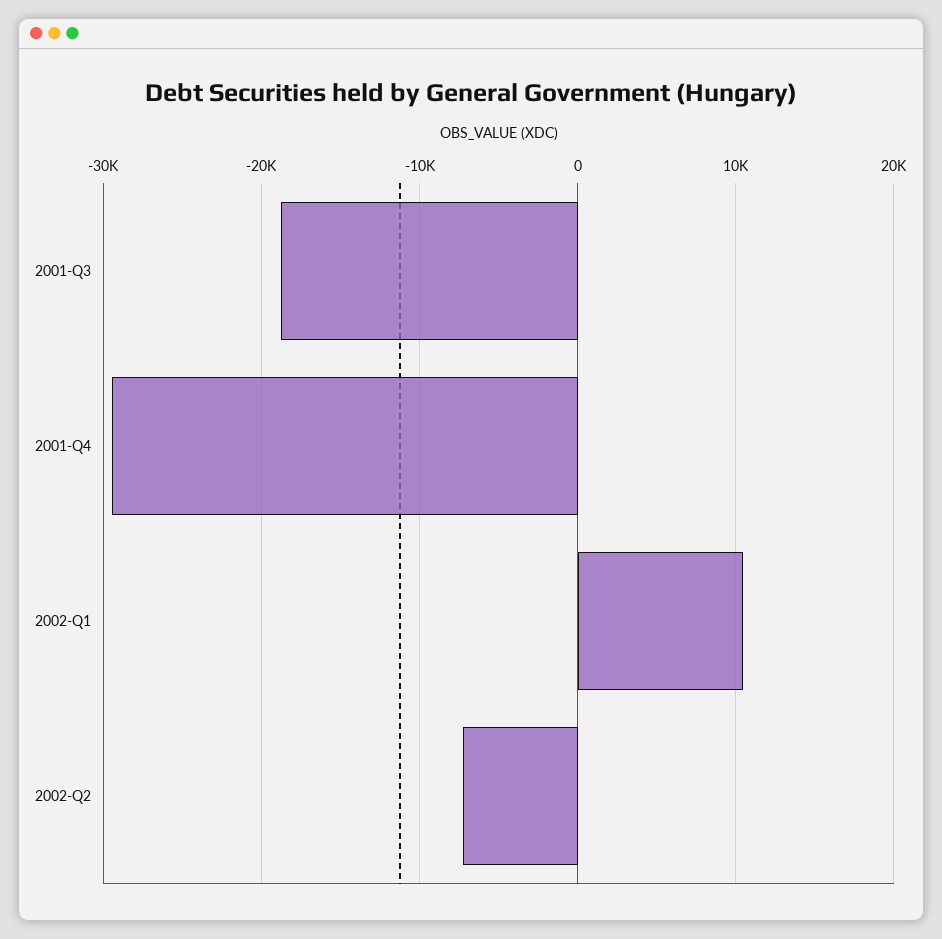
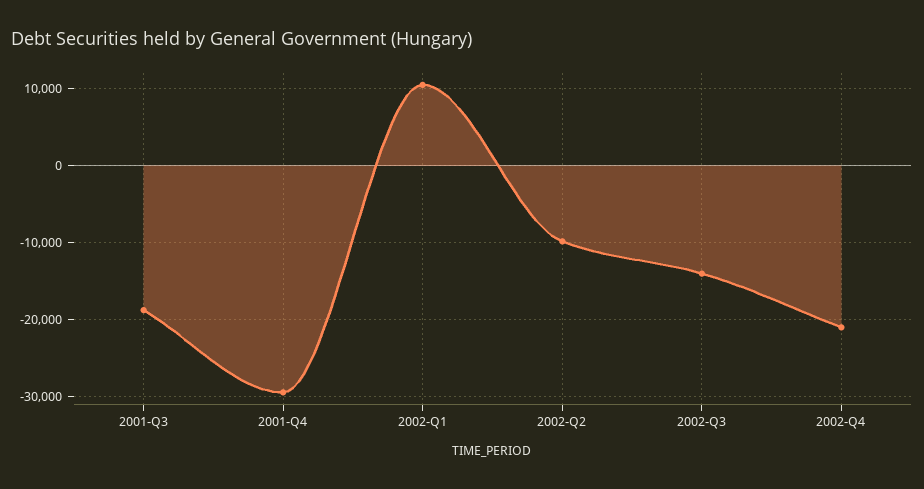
2002-Q2: -7000 -> -10000
2002-Q3: none -> -14000
2002-Q4: none -> -21000

